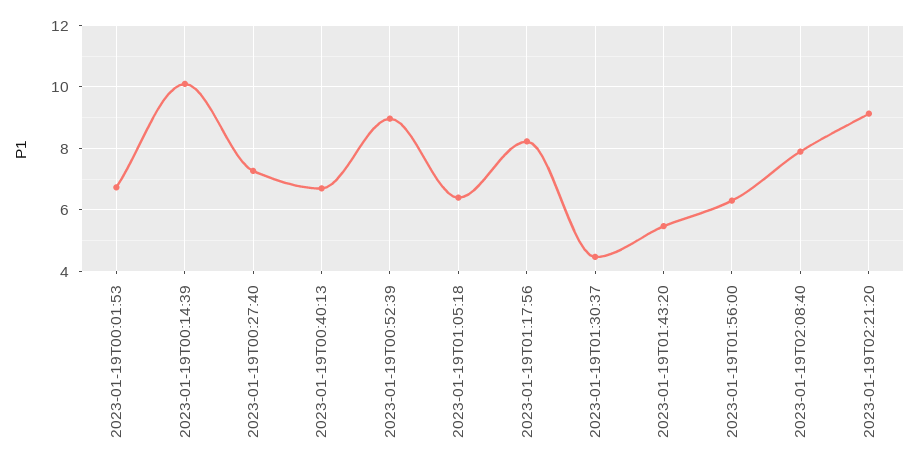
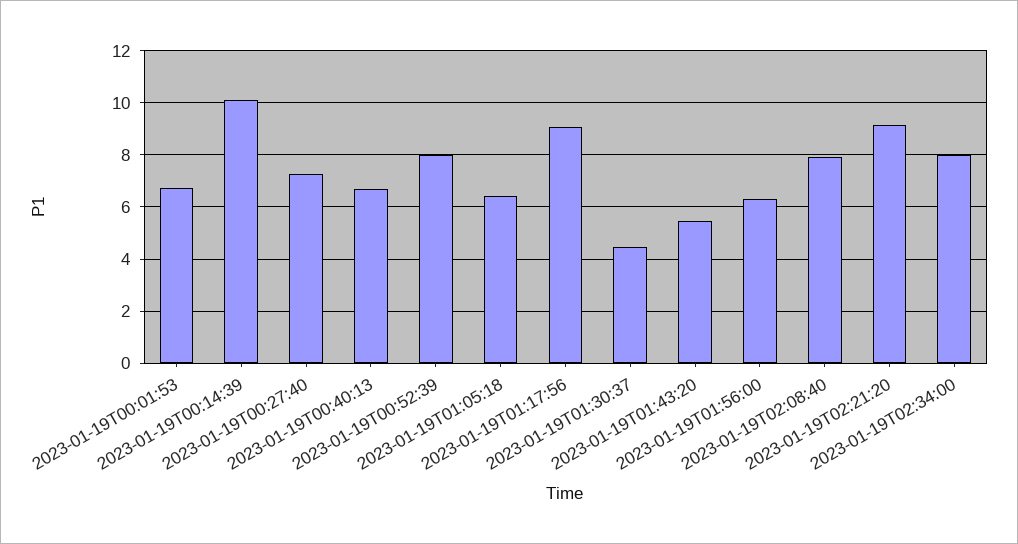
2023-01-19T00:52:39: 9 -> 8
2023-01-19T01:17:56: 8.2 -> 9
2023-01-19T02:34:00: none -> 8

